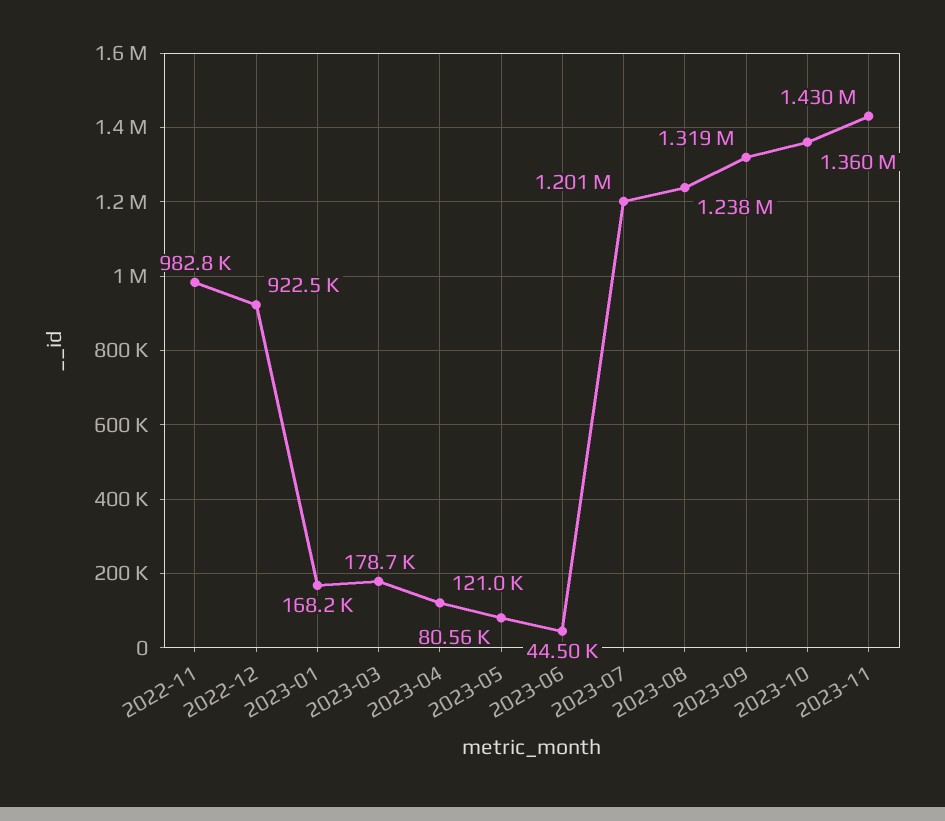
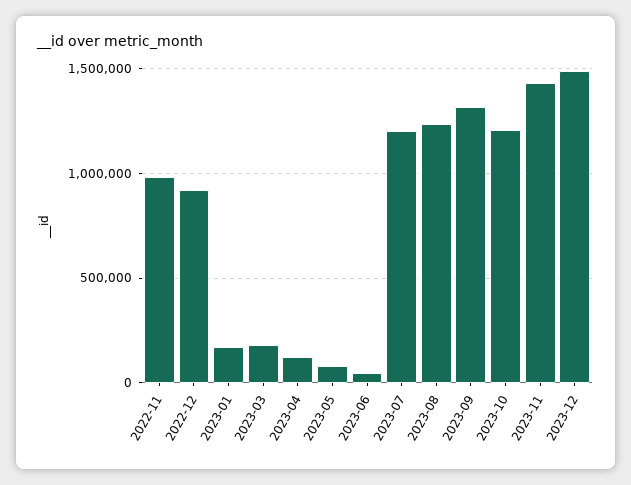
2023-10: 1360000 -> 1200000
2023-12: none -> 1500000

